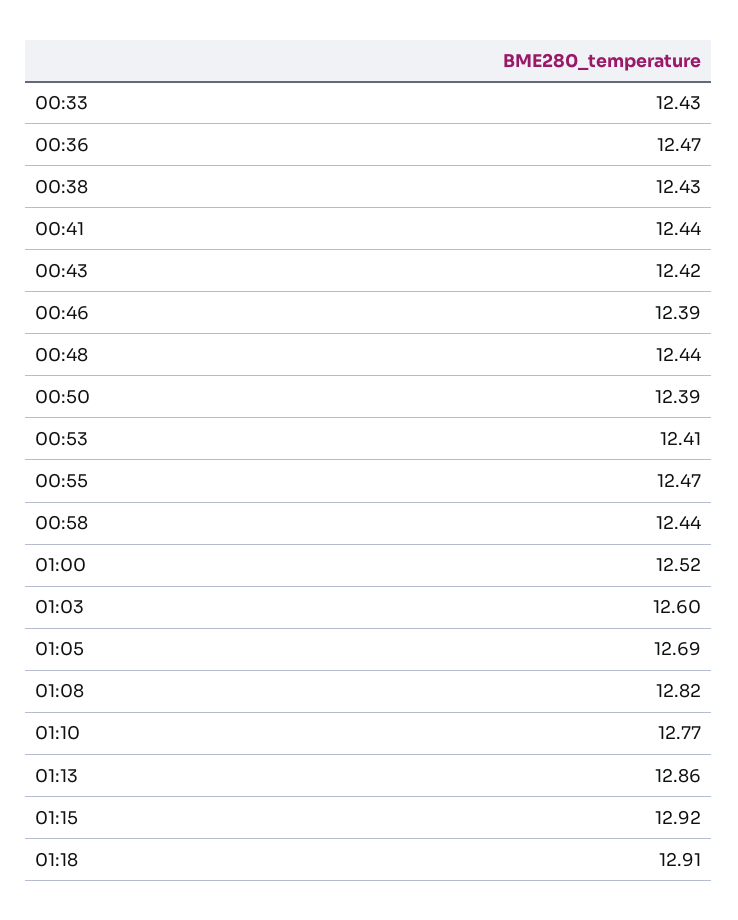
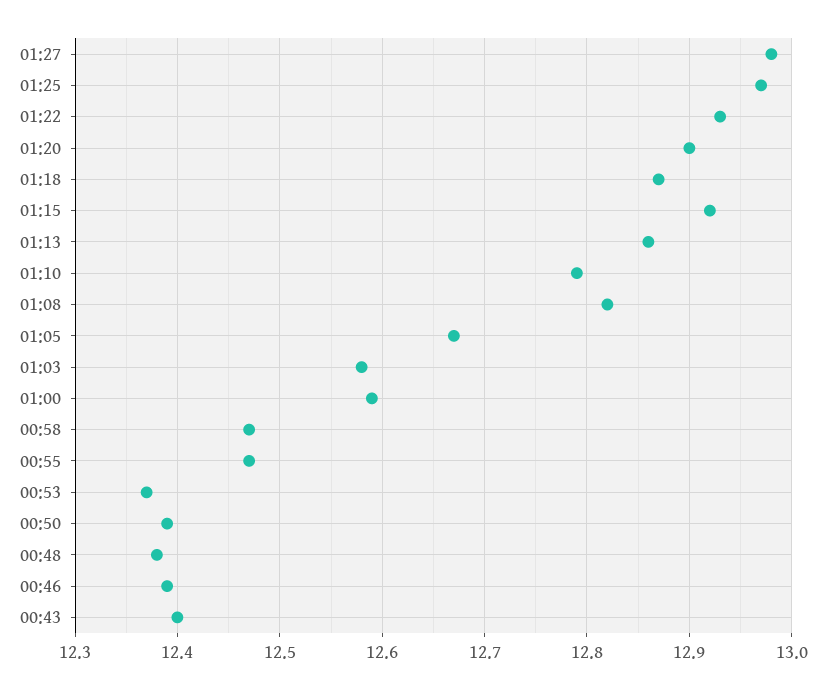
00:33: 12.43 -> none
00:36: 12.47 -> none
00:38: 12.43 -> none
00:41: 12.44 -> none
00:43: 12.42 -> 12.4
00:48: 12.44 -> 12.38
00:53: 12.41 -> 12.37
00:58: 12.44 -> 12.47
01:00: 12.52 -> 12.59
01:03: 12.6 -> 12.58
01:05: 12.69 -> 12.67
01:10: 12.77 -> 12.79
01:18: 12.91 -> 12.87
01:27: none -> 12.98
01:25: none -> 12.97
01:22: none -> 12.93
01:20: none -> 12.9

